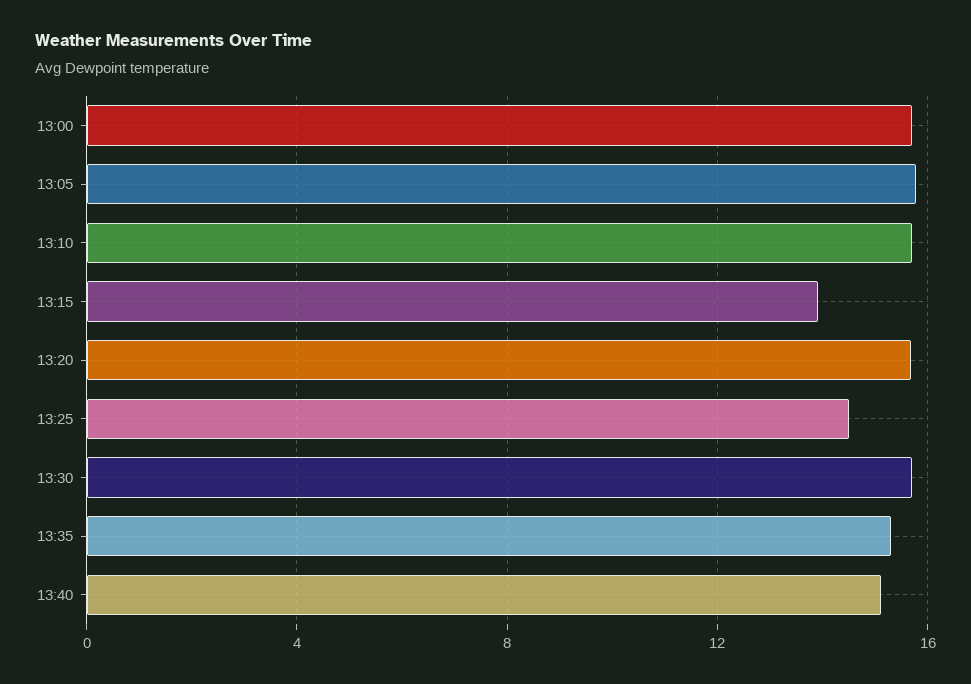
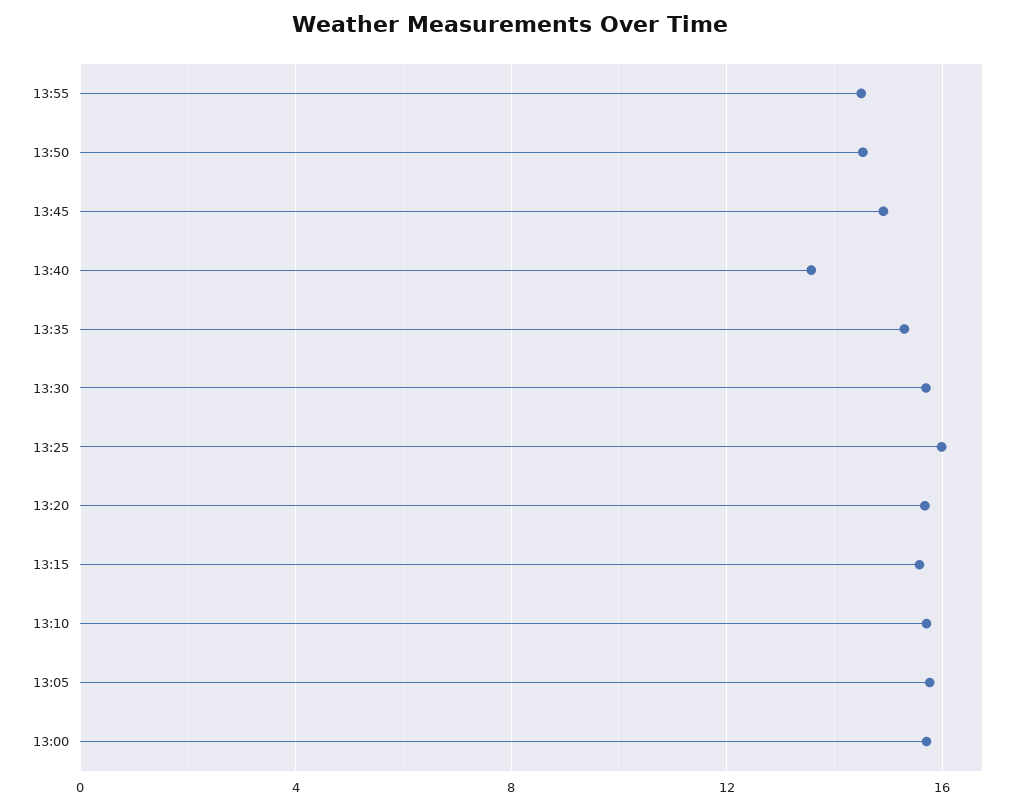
13:15: 14 -> 15.5
13:25: 14.5 -> 16
13:40: 15 -> 13.5
13:55: none -> 14.5
13:50: none -> 14.5
13:45: none -> 15

